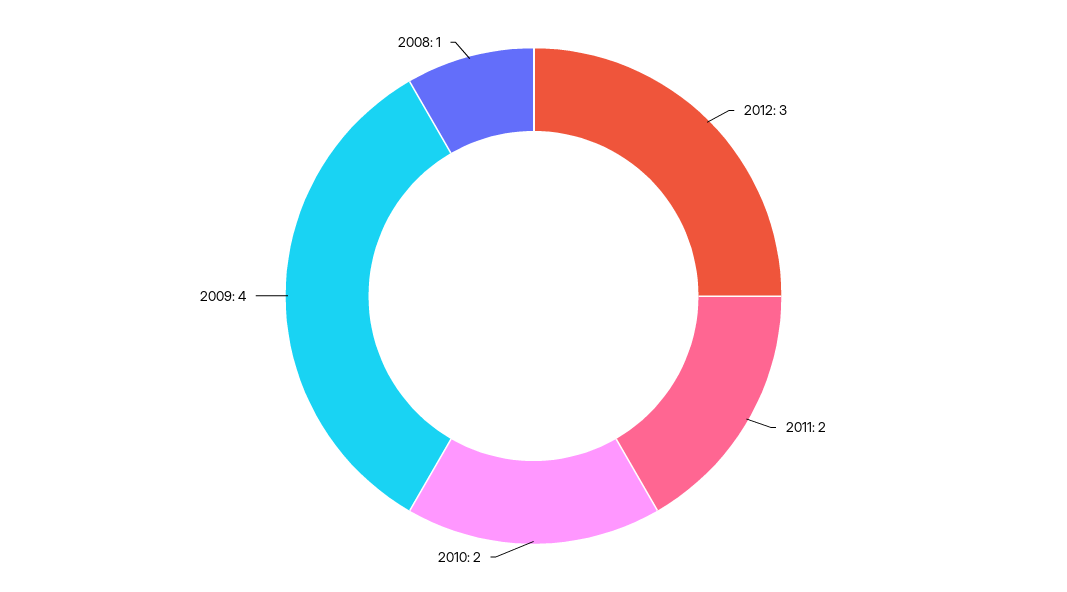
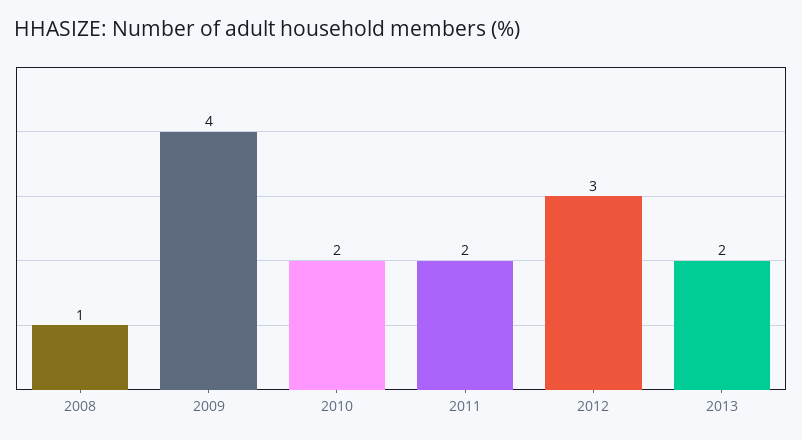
2013: none -> 2

